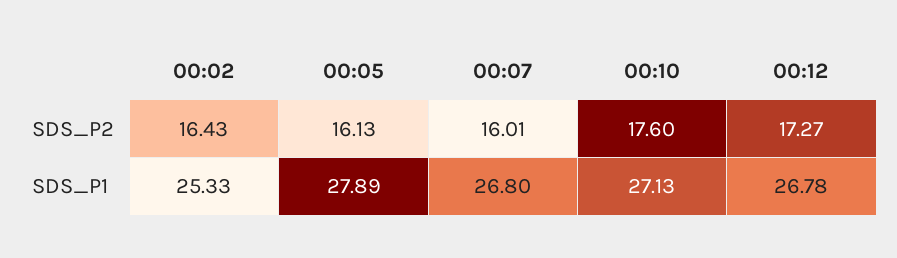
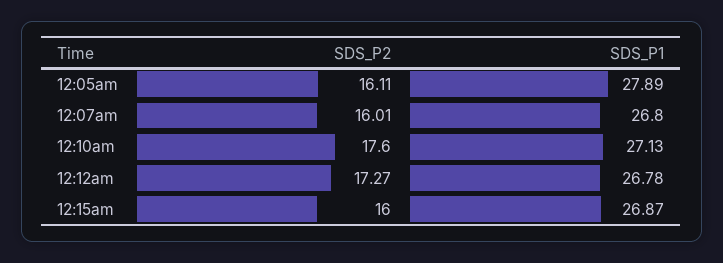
00:02, SDS_P2: 16.43 -> none
00:05, SDS_P2: 16.13 -> 16.11
00:02, SDS_P1: 25.33 -> none
12:15am, SDS_P2: none -> 16
12:15am, SDS_P1: none -> 26.87

